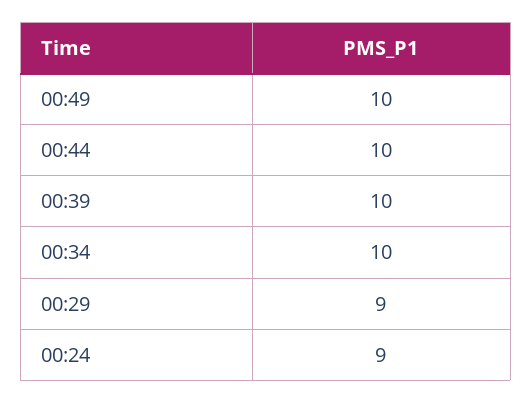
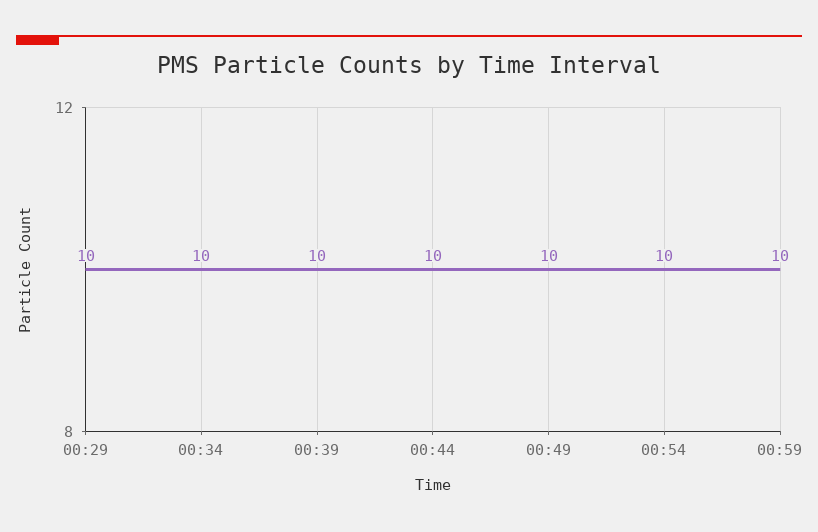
00:29: 9 -> 10
00:24: 9 -> none
00:54: none -> 10
00:59: none -> 10

